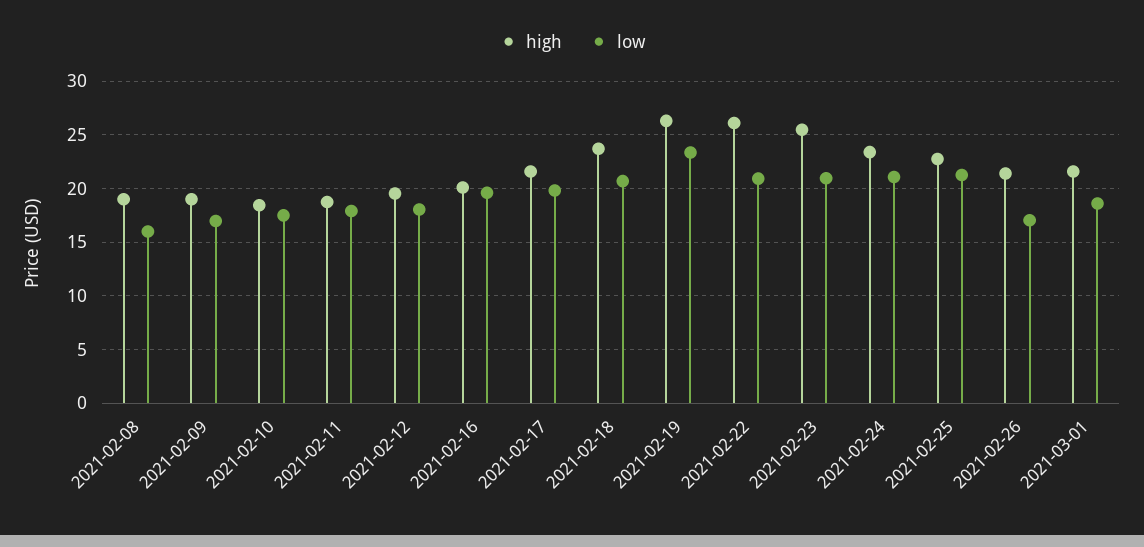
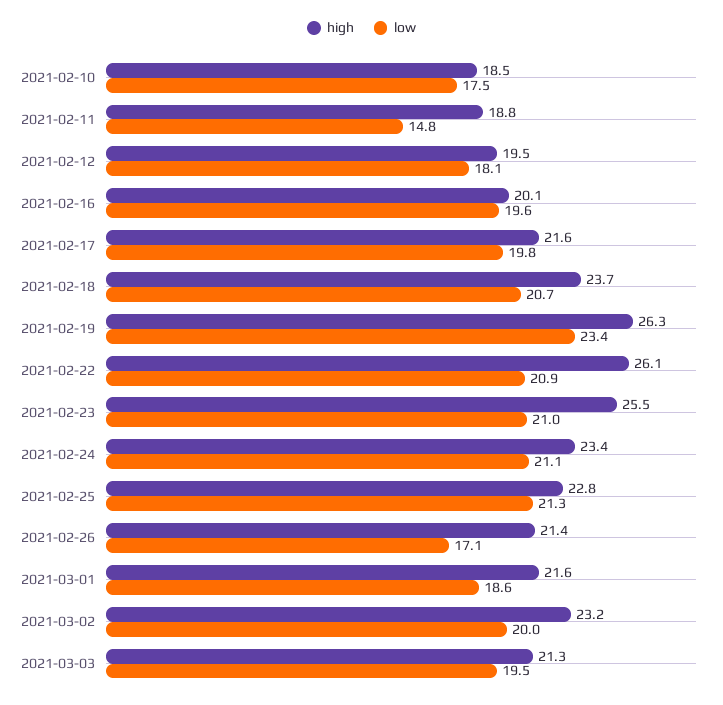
high, 2021-02-08: 19 -> none
low, 2021-02-08: 16 -> none
high, 2021-02-09: 19 -> none
low, 2021-02-09: 17 -> none
low, 2021-02-11: 18 -> 14.8
high, 2021-03-02: none -> 23.2
low, 2021-03-02: none -> 20
high, 2021-03-03: none -> 21.3
low, 2021-03-03: none -> 19.5

